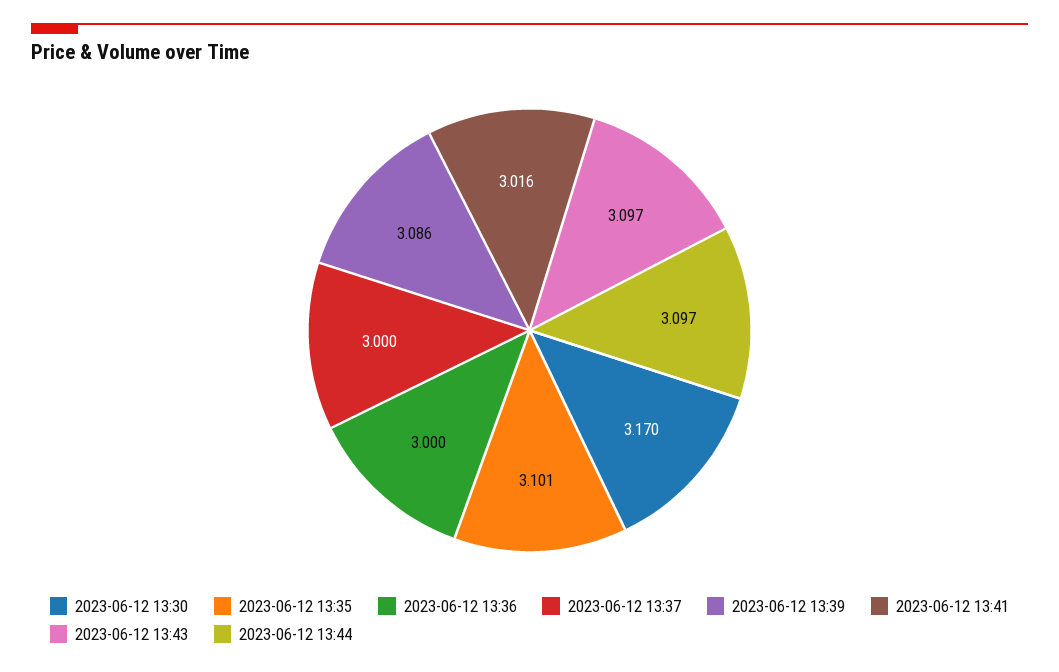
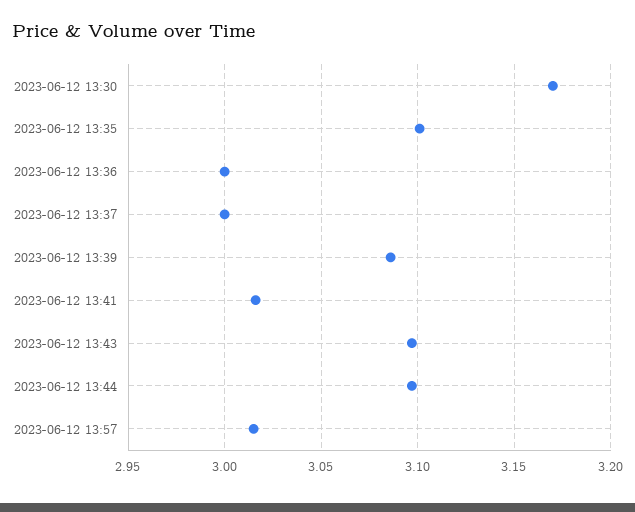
2023-06-12 13:57: none -> 3.015

